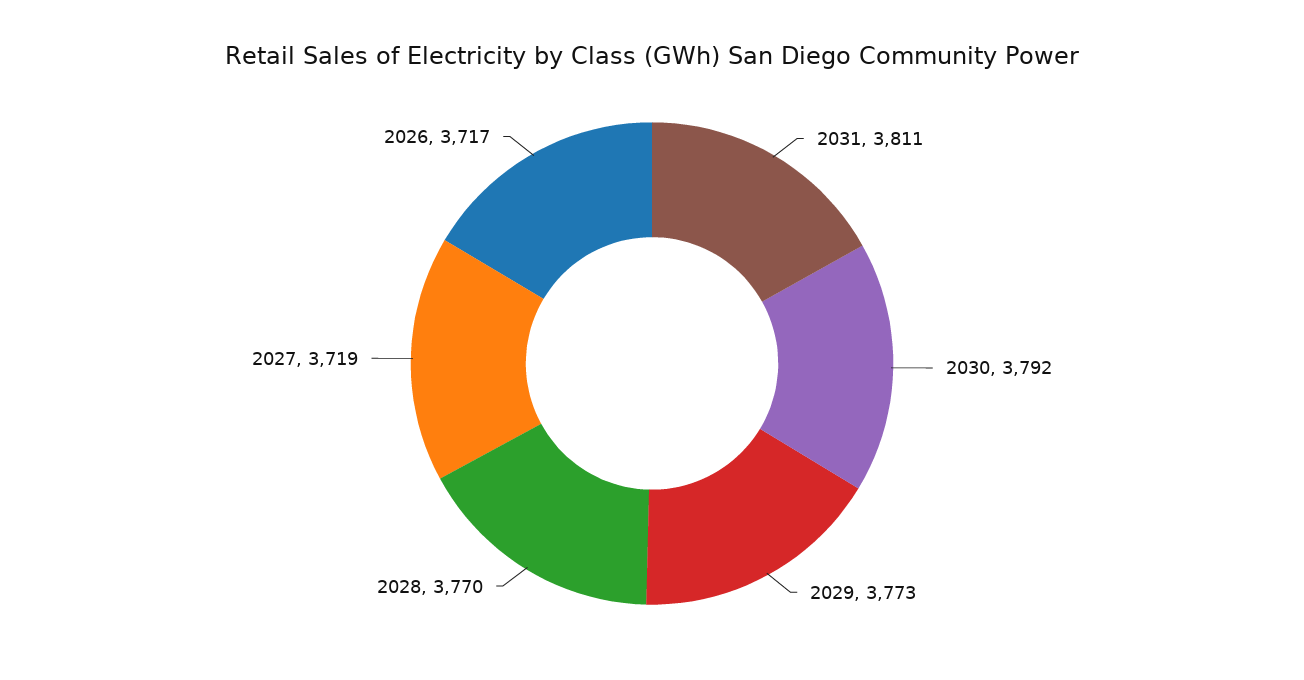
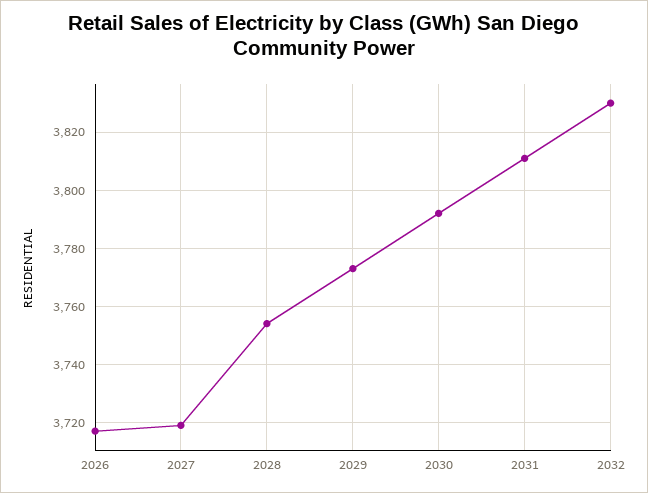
2028: 3770 -> 3755
2032: none -> 3830

